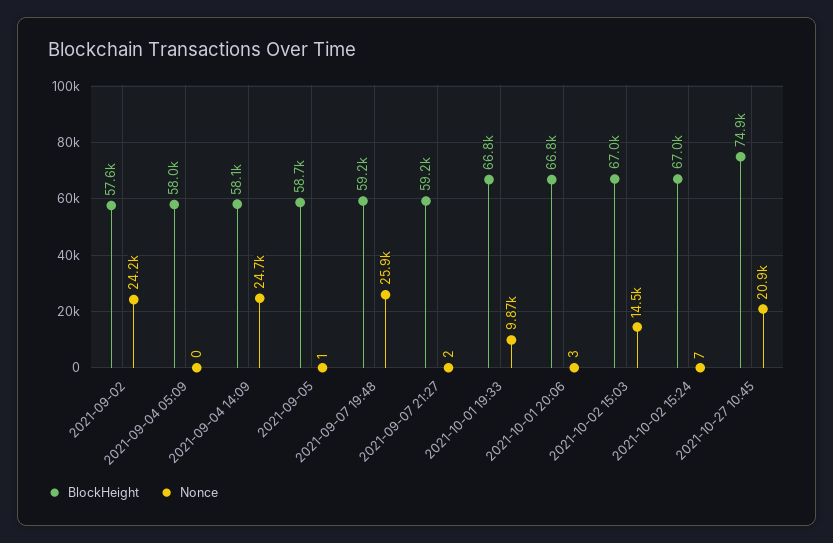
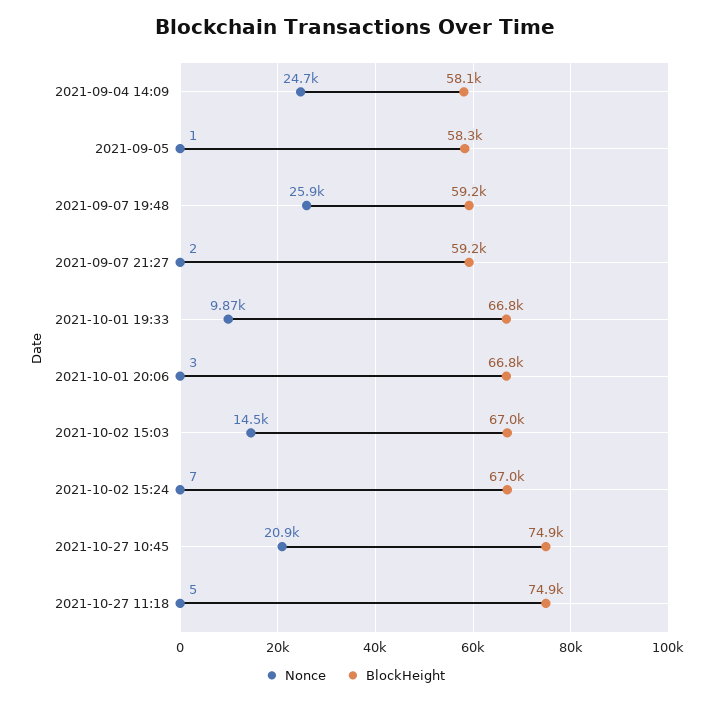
BlockHeight, 2021-09-02: 57600 -> none
Nonce, 2021-09-02: 24200 -> none
BlockHeight, 2021-09-04 05:09: 58000 -> none
Nonce, 2021-09-04 05:09: 0 -> none
BlockHeight, 2021-09-05: 58700 -> 58300
Nonce, 2021-10-27 11:18: none -> 5
BlockHeight, 2021-10-27 11:18: none -> 74900

